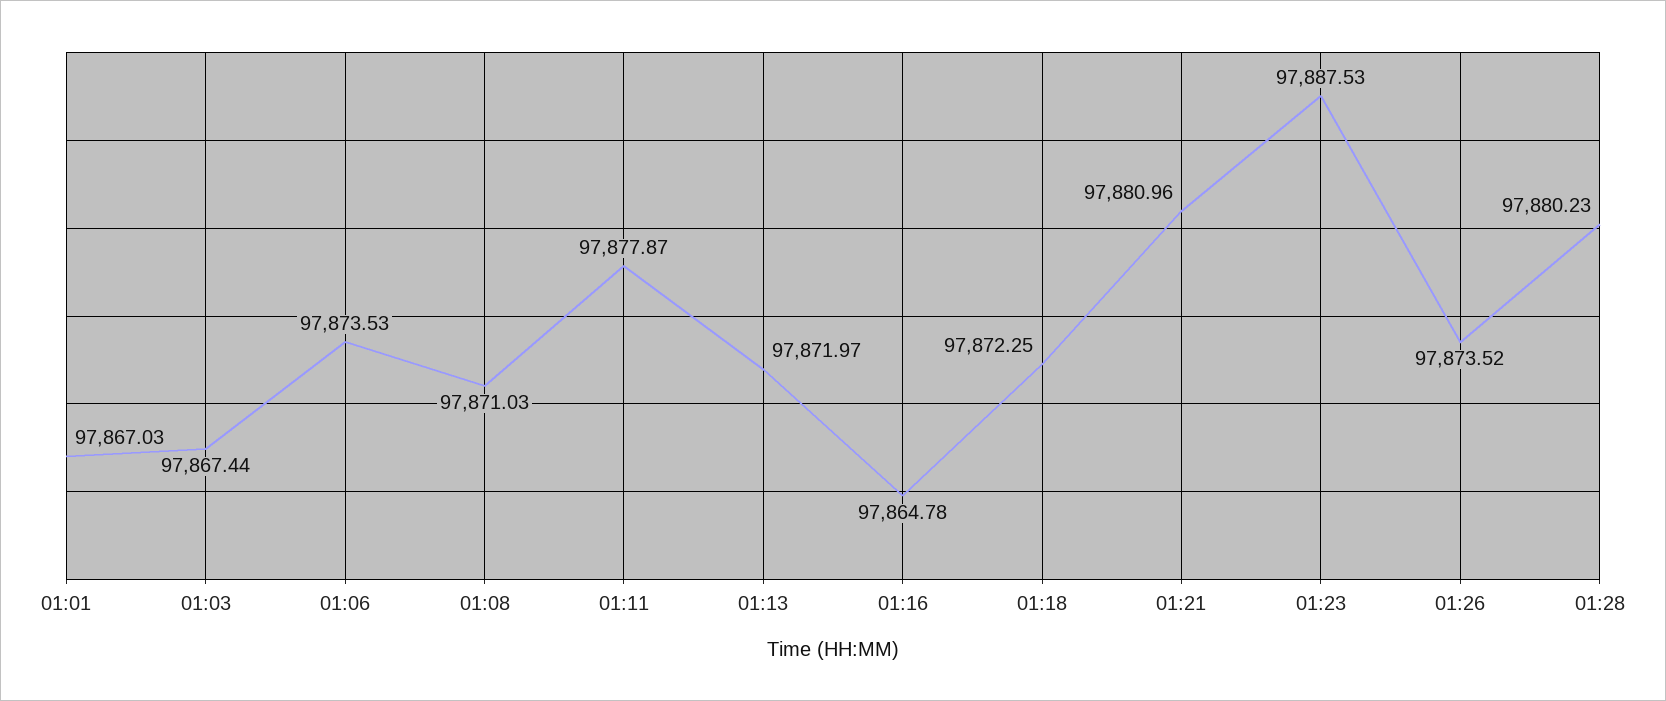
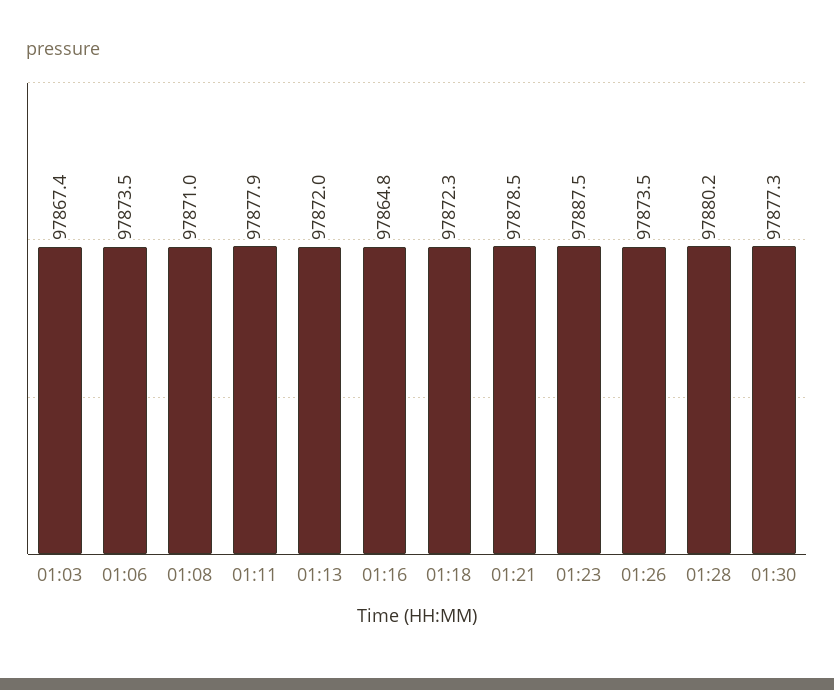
01:01: 97867.03 -> none
01:21: 97880.96 -> 97878.5
01:30: none -> 97877.3

